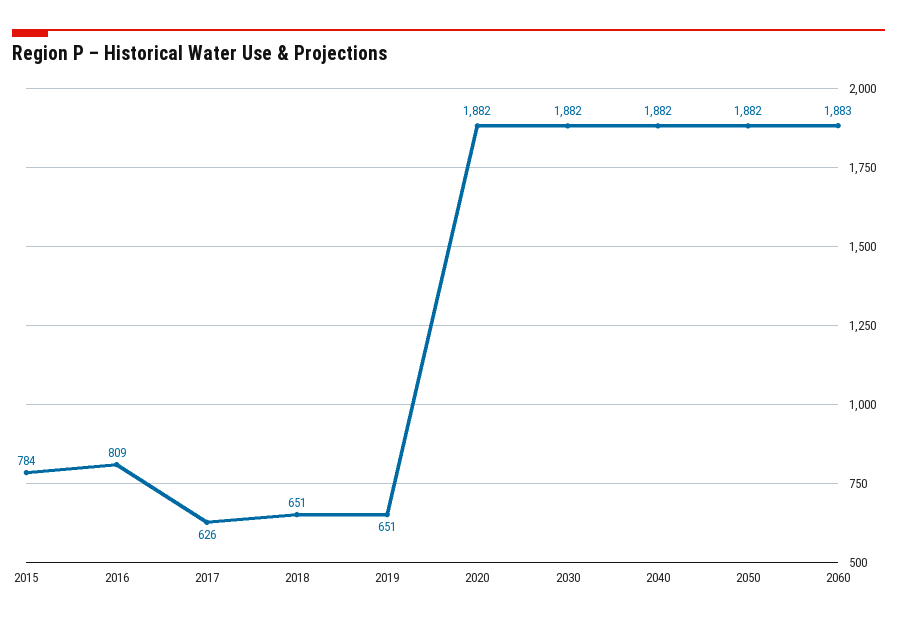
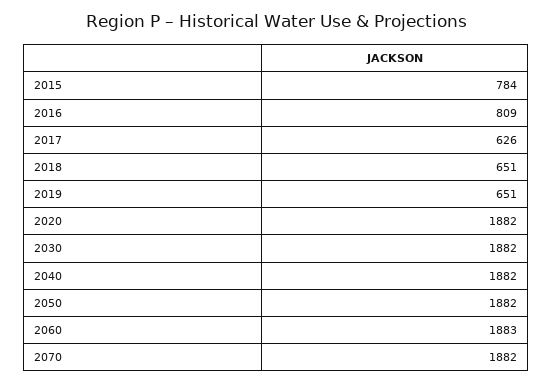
2070: none -> 1882

